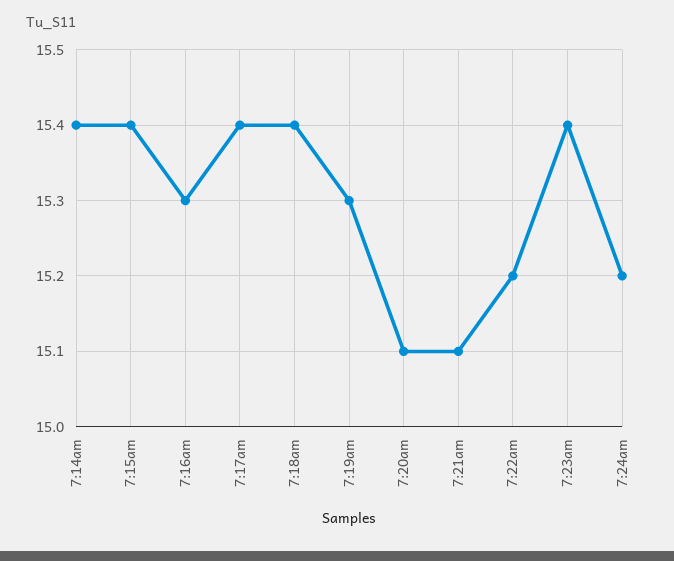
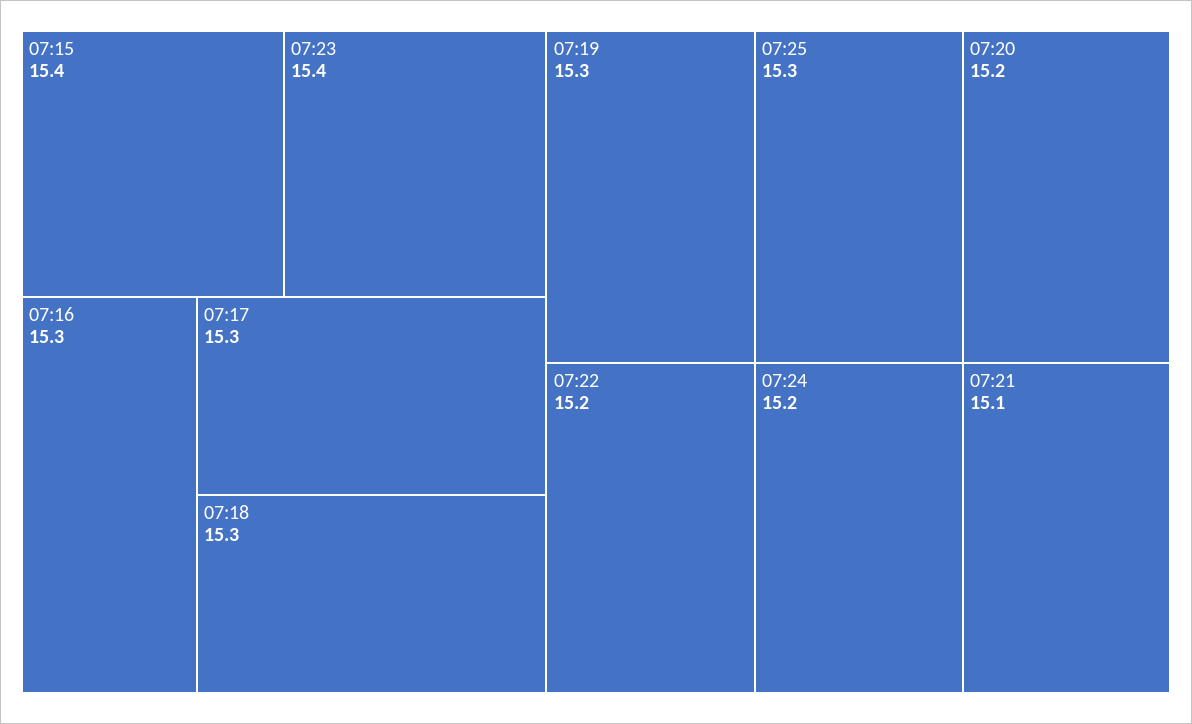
7:14am: 15.4 -> none
7:17am: 15.4 -> 15.3
7:18am: 15.4 -> 15.3
7:20am: 15.1 -> 15.2
07:25: none -> 15.3

